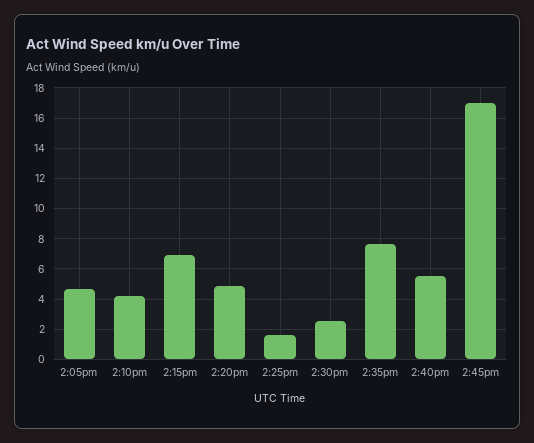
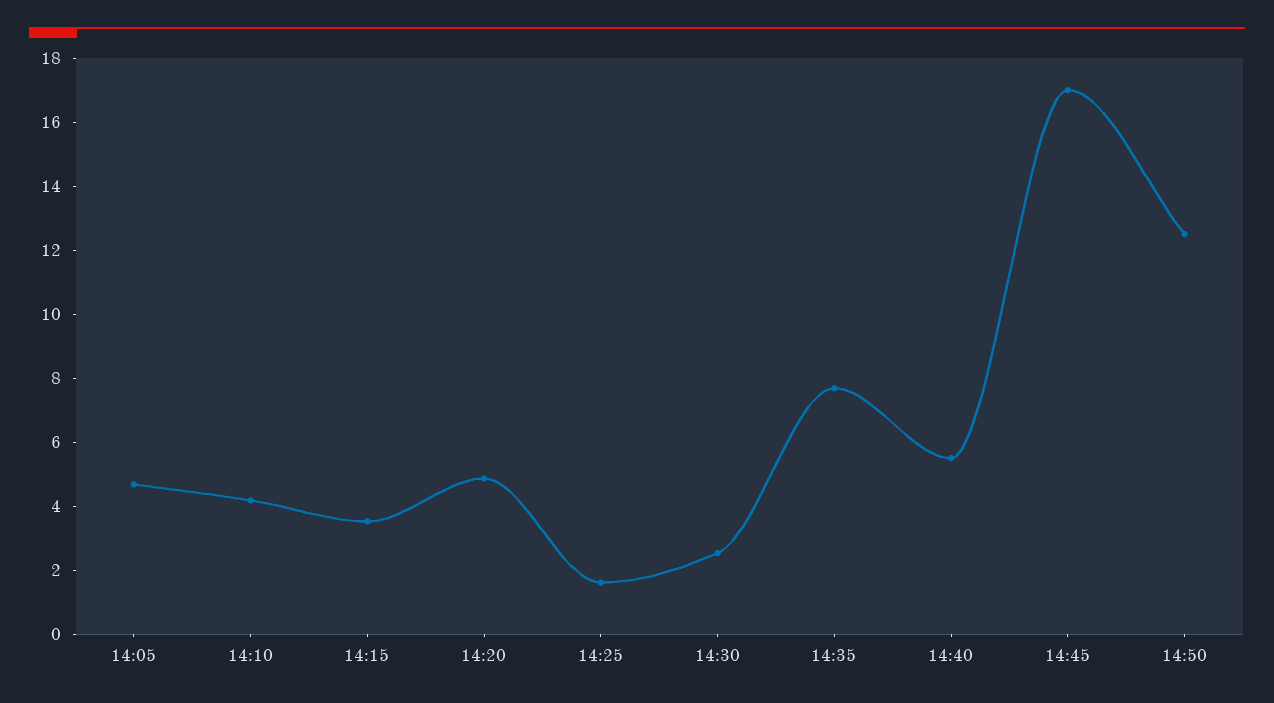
2:15pm: 7 -> 3.5
14:50: none -> 12.5

